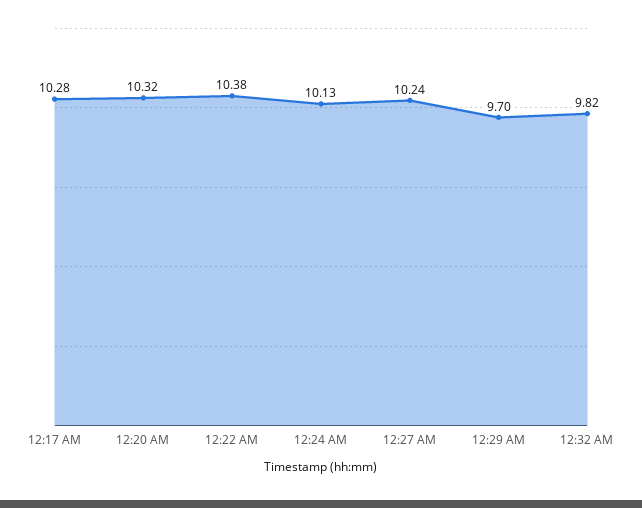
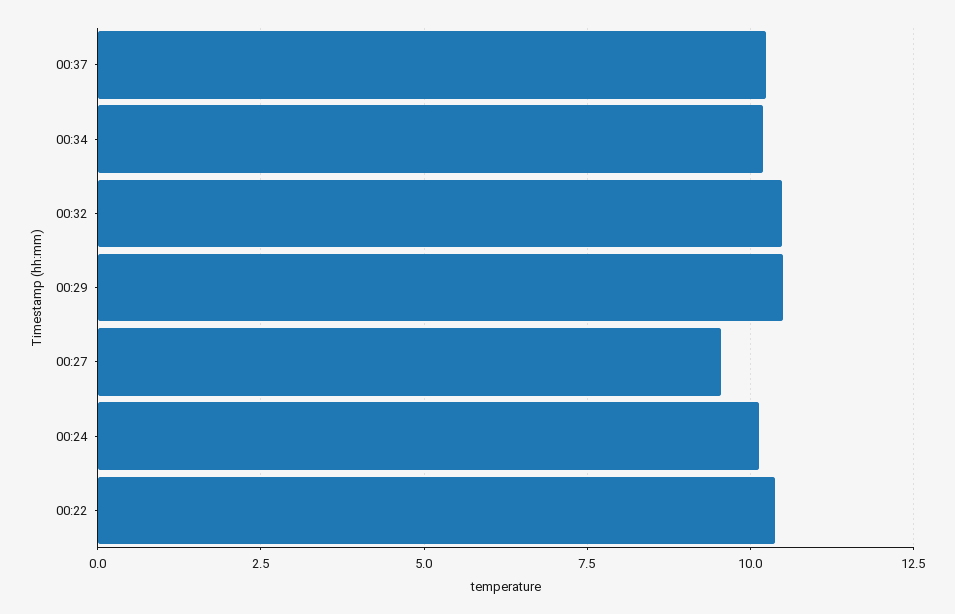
12:17 AM: 10.28 -> none
12:20 AM: 10.32 -> none
12:27 AM: 10.24 -> 9.5
12:29 AM: 9.7 -> 10.5
12:32 AM: 9.82 -> 10.5
00:37: none -> 10.25
00:34: none -> 10.25

